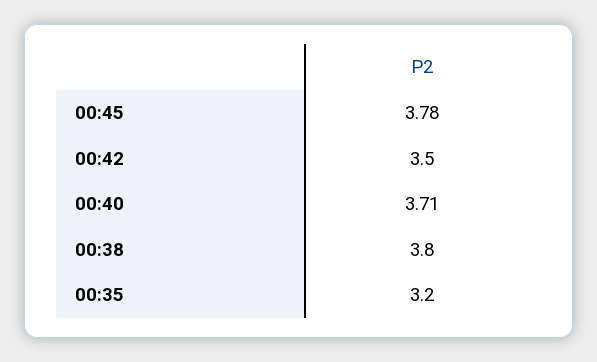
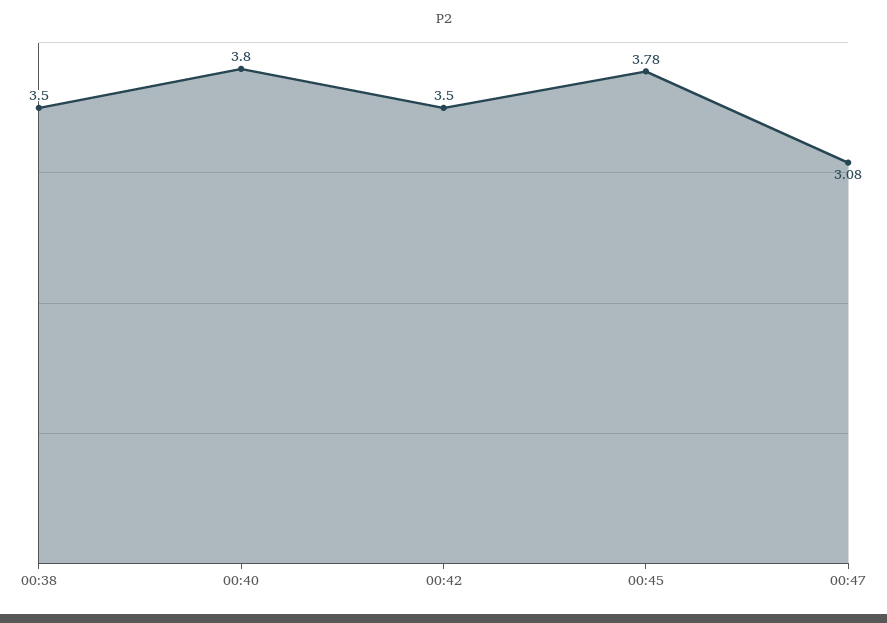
00:40: 3.71 -> 3.8
00:38: 3.8 -> 3.5
00:35: 3.2 -> none
00:47: none -> 3.08

